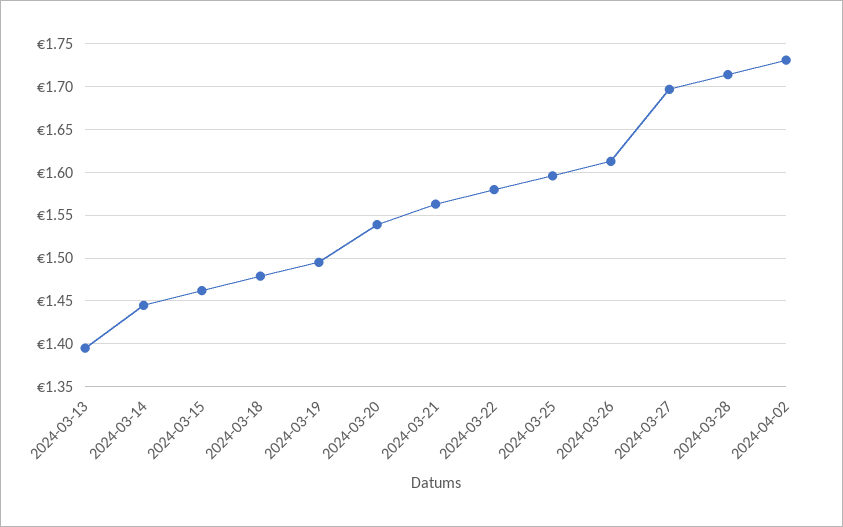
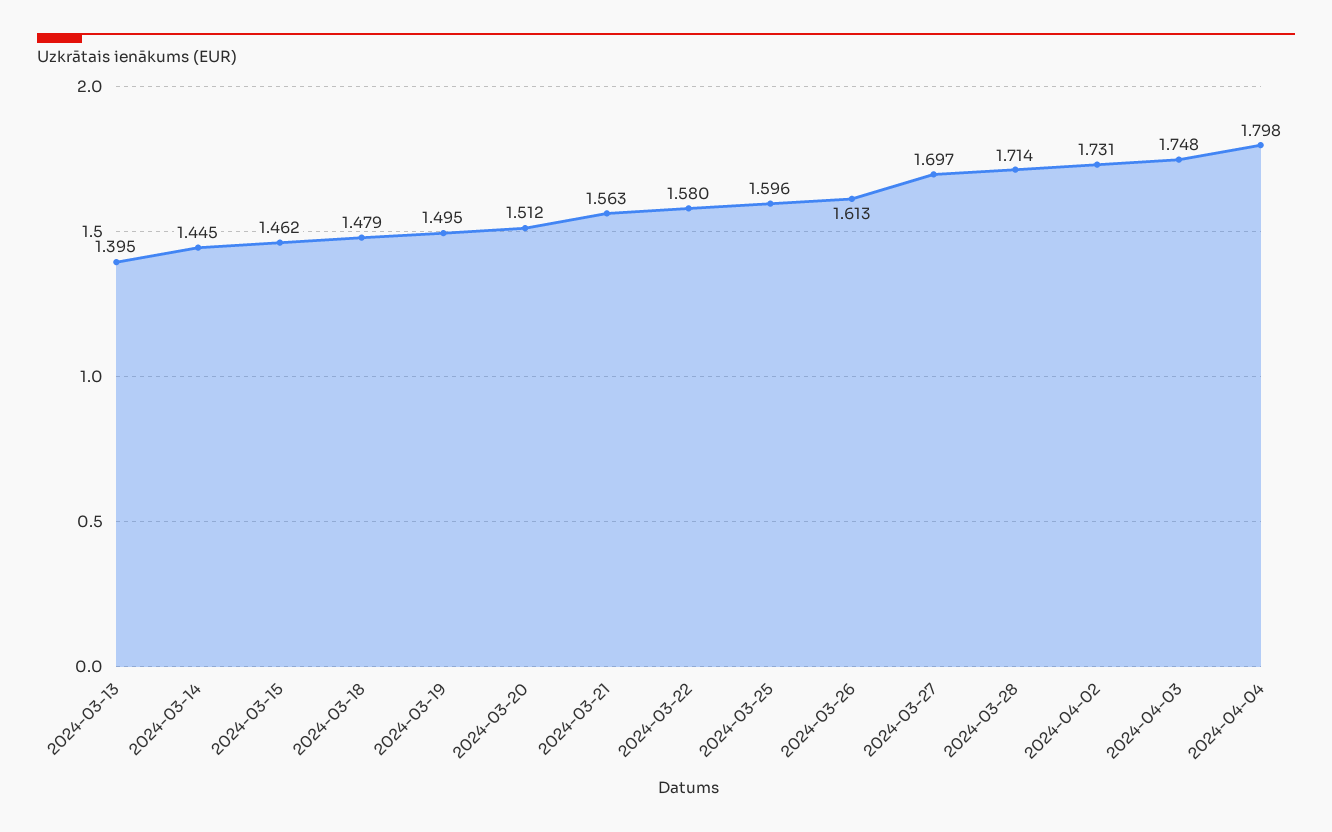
2024-03-20: 1.54 -> 1.512
2024-04-03: none -> 1.748
2024-04-04: none -> 1.798

